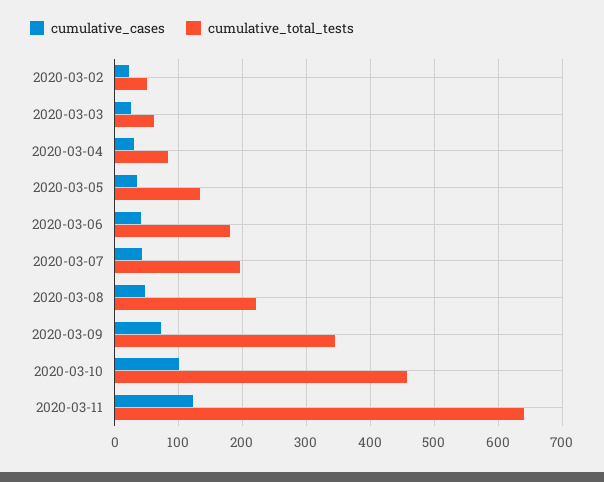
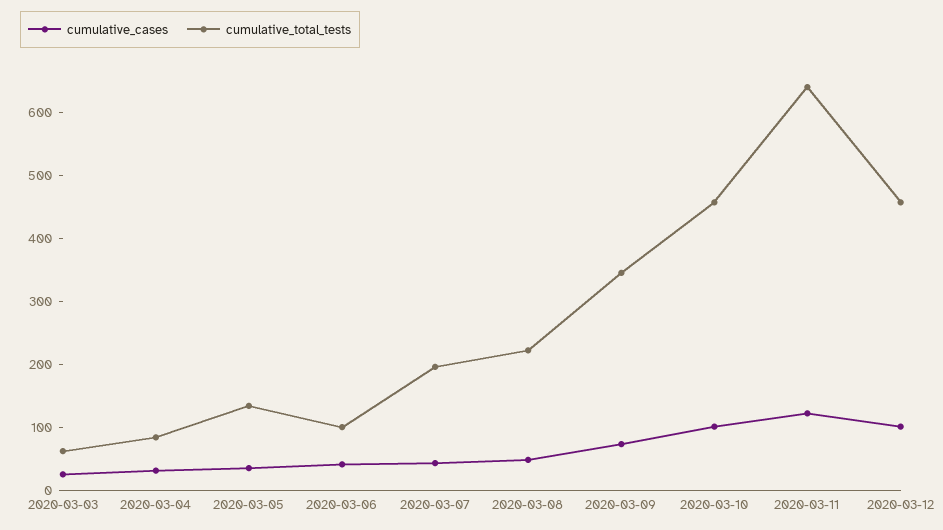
cumulative_cases, 2020-03-02: 20 -> none
cumulative_total_tests, 2020-03-02: 50 -> none
cumulative_total_tests, 2020-03-06: 180 -> 100
cumulative_cases, 2020-03-12: none -> 100
cumulative_total_tests, 2020-03-12: none -> 460

